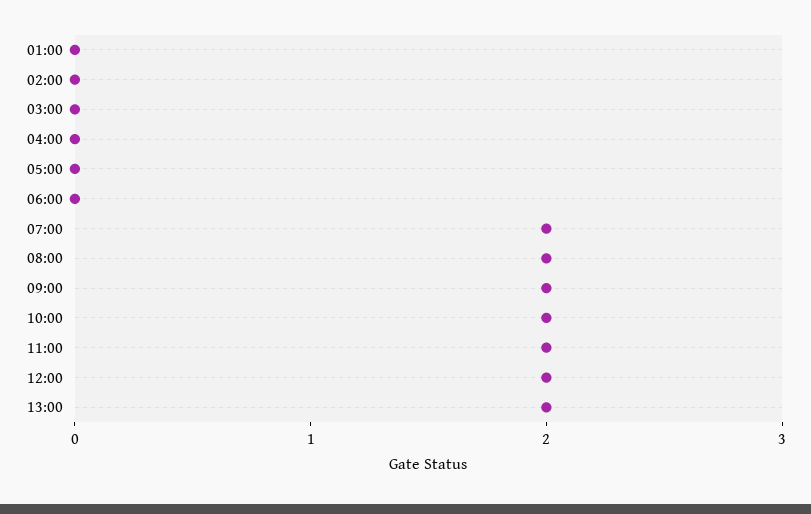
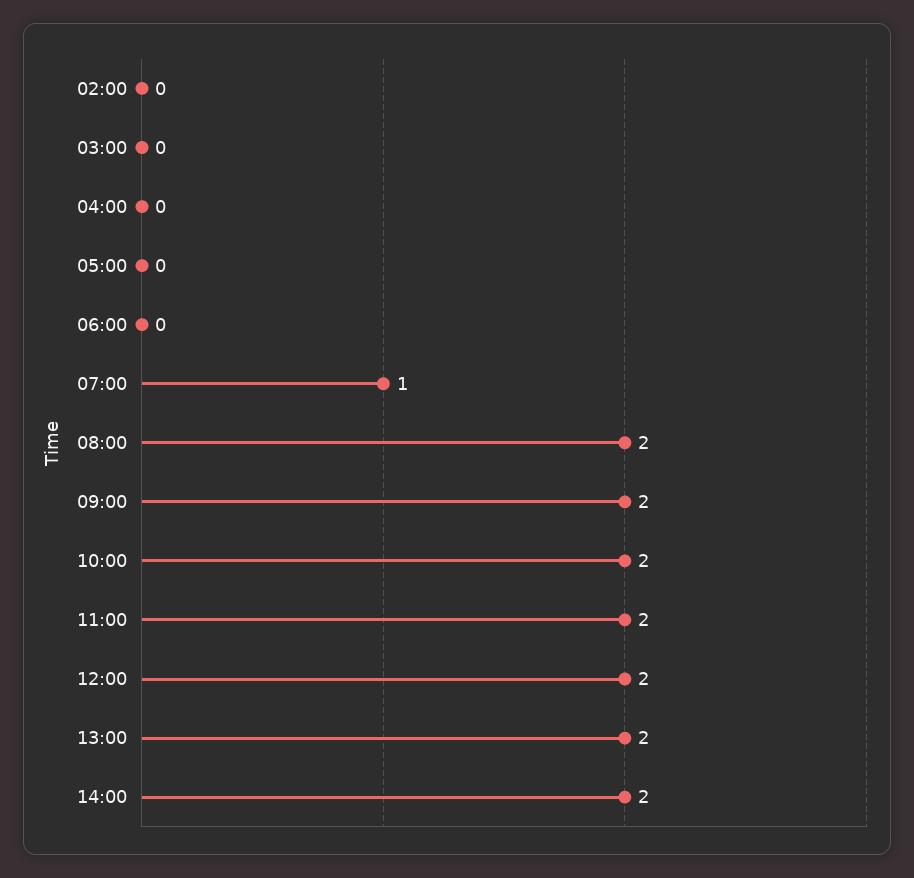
01:00: 0 -> none
07:00: 2 -> 1
14:00: none -> 2

